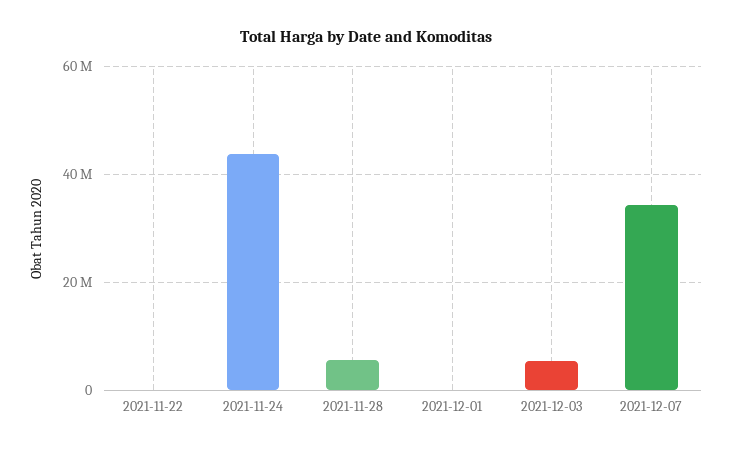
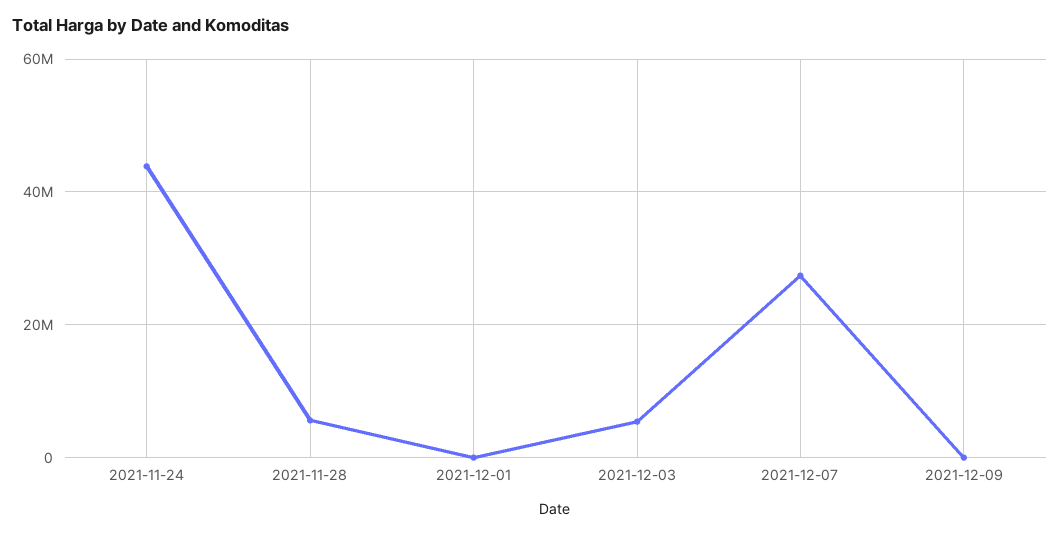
2021-11-22: 0 -> none
2021-12-07: 34000000 -> 28000000
2021-12-09: none -> 0

